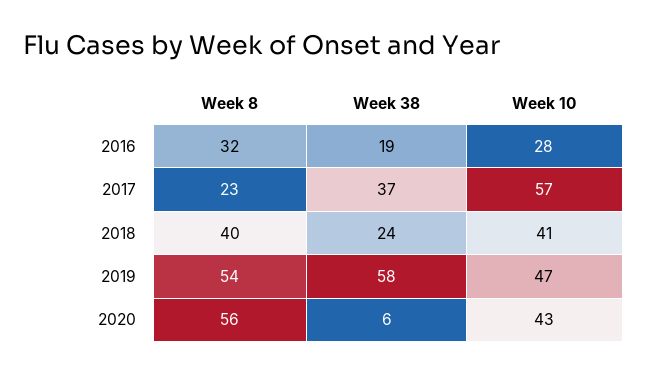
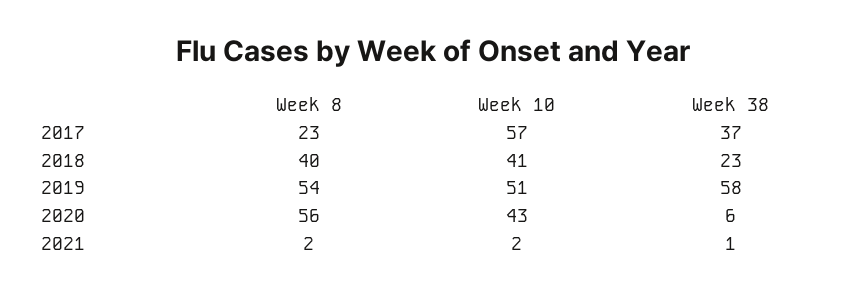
Week 8, 2016: 32 -> none
Week 38, 2016: 19 -> none
Week 10, 2016: 28 -> none
Week 38, 2018: 24 -> 23
Week 10, 2019: 47 -> 51
Week 8, 2021: none -> 2
Week 10, 2021: none -> 2
Week 38, 2021: none -> 1

